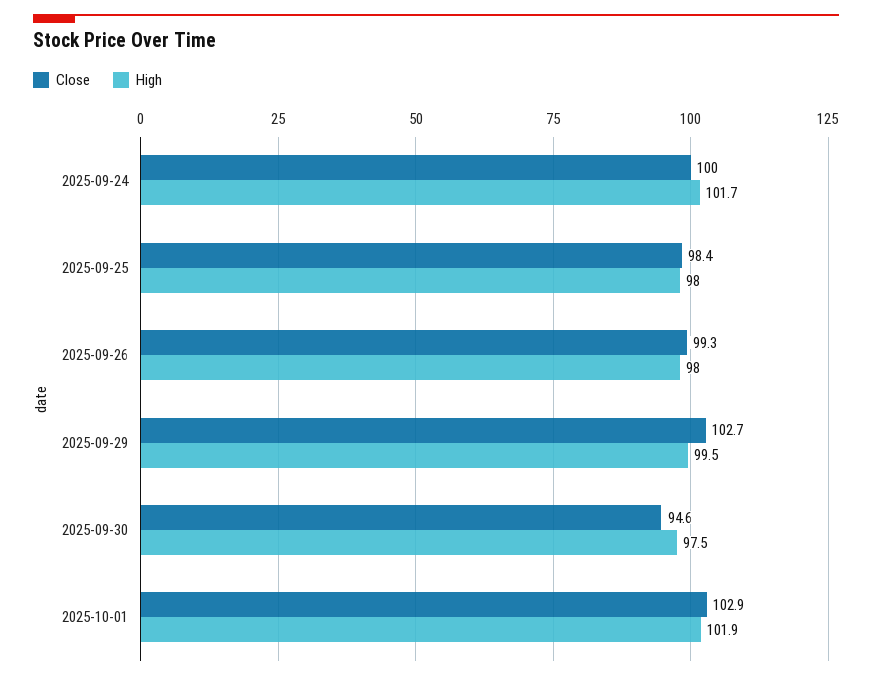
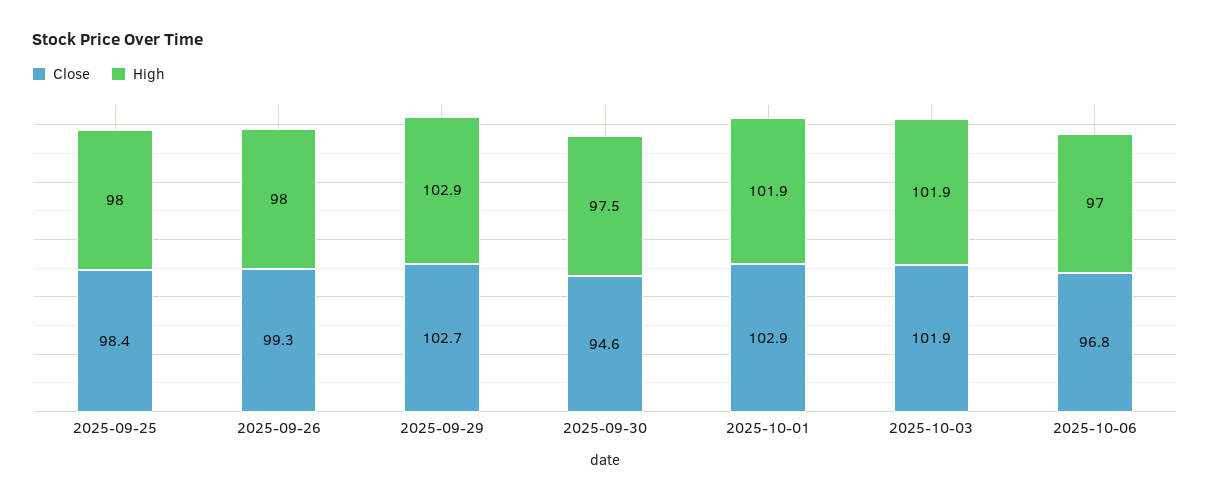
Close, 2025-09-24: 100 -> none
High, 2025-09-24: 101.7 -> none
High, 2025-09-29: 99.5 -> 102.9
Close, 2025-10-03: none -> 101.9
High, 2025-10-03: none -> 101.9
Close, 2025-10-06: none -> 96.8
High, 2025-10-06: none -> 97

